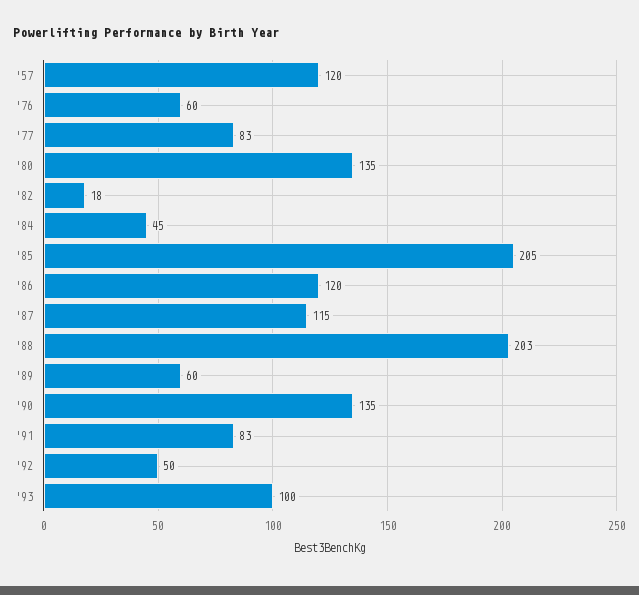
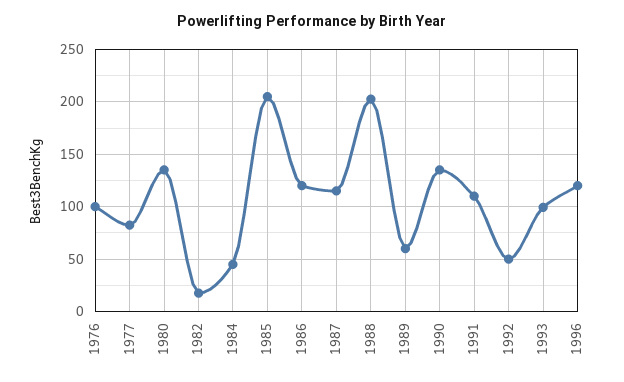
'57: 120 -> none
'76: 60 -> 100
'91: 83 -> 110
1996: none -> 120

